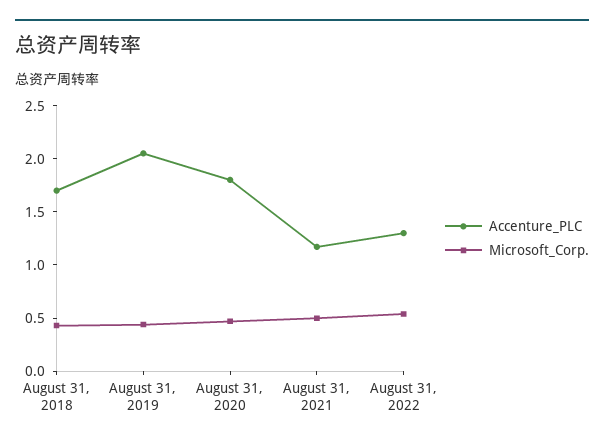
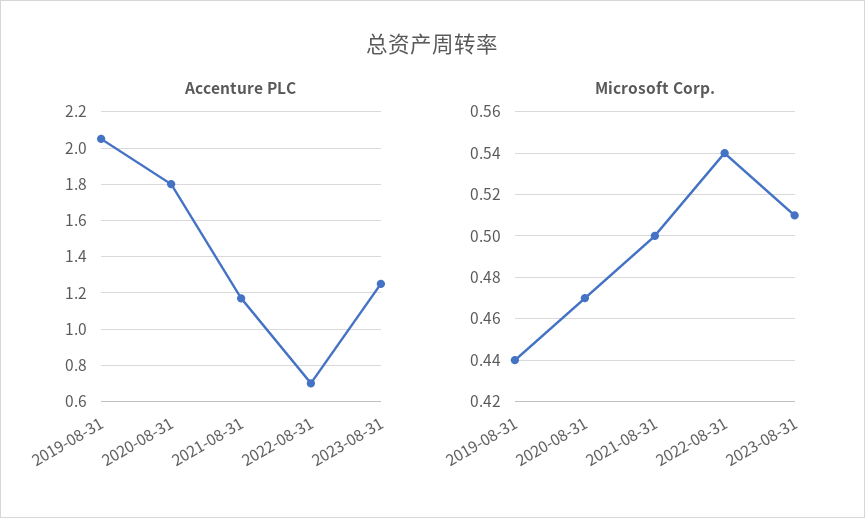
Accenture_PLC, August 31, 2018: 1.7 -> none
Microsoft_Corp., August 31, 2018: 0.4 -> none
Accenture_PLC, August 31, 2022: 1.3 -> 0.7
Accenture_PLC, 2023-08-31: none -> 1.25
Microsoft_Corp., 2023-08-31: none -> 0.51

